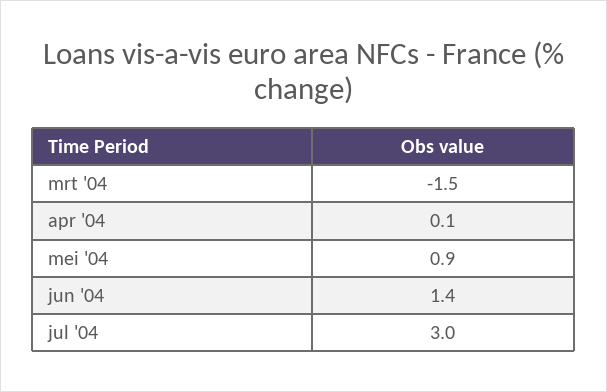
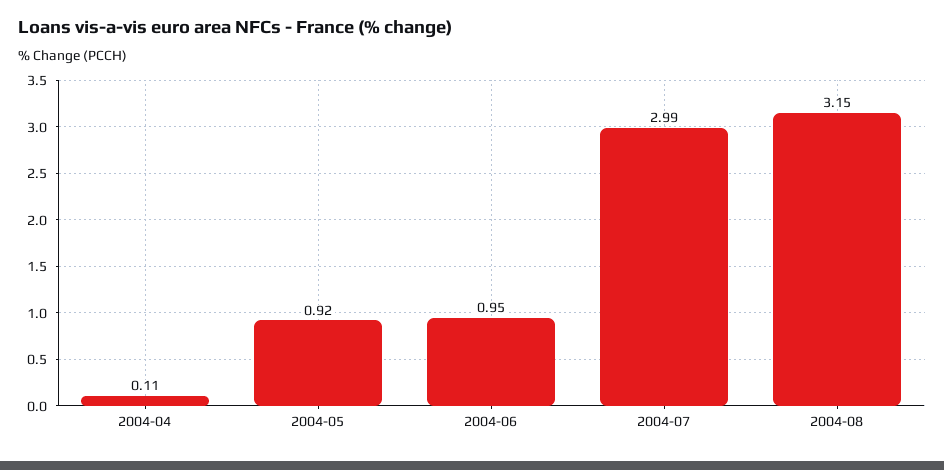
mrt '04: -1.5 -> none
jun '04: 1.4 -> 0.95
2004-08: none -> 3.15

